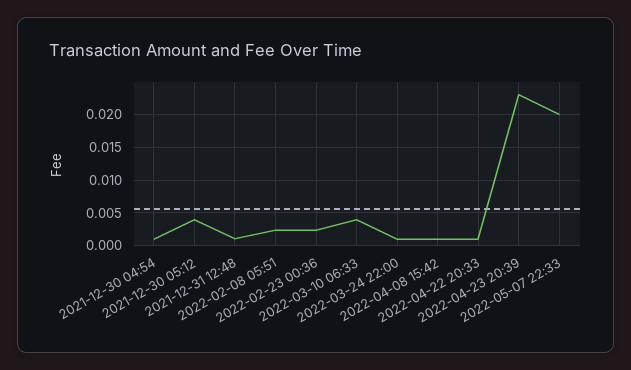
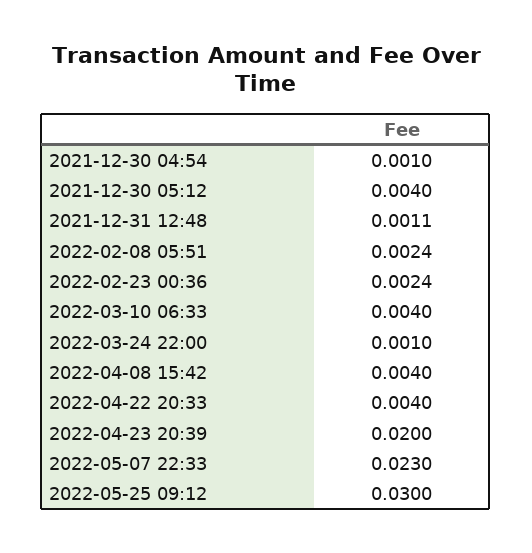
2022-04-08 15:42: 0.001 -> 0.004
2022-04-22 20:33: 0.001 -> 0.004
2022-04-23 20:39: 0.023 -> 0.02
2022-05-07 22:33: 0.02 -> 0.023
2022-05-25 09:12: none -> 0.03

